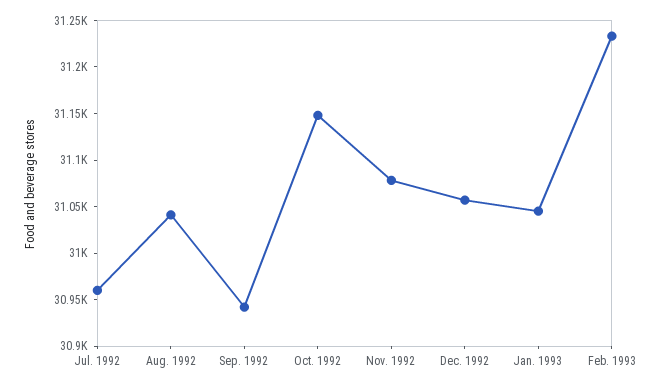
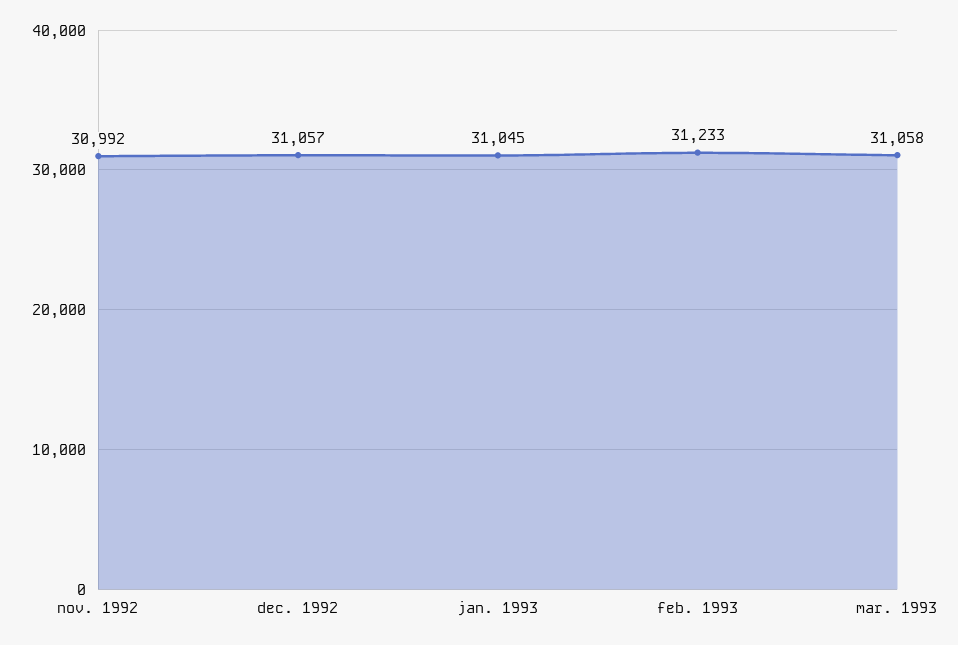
Jul. 1992: 30960 -> none
Aug. 1992: 31040 -> none
Sep. 1992: 30940 -> none
Oct. 1992: 31150 -> none
Nov. 1992: 31080 -> 30992
mar. 1993: none -> 31058

